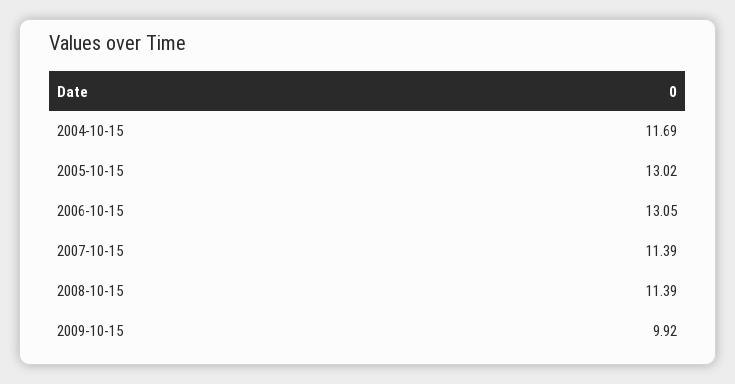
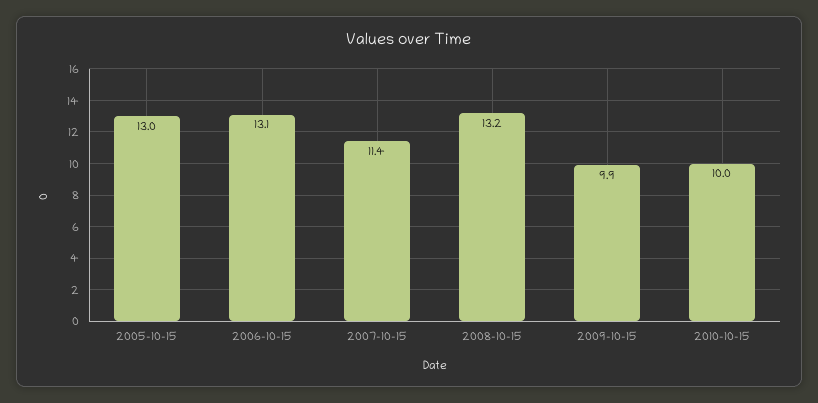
2004-10-15: 11.69 -> none
2008-10-15: 11.39 -> 13.2
2010-10-15: none -> 10

